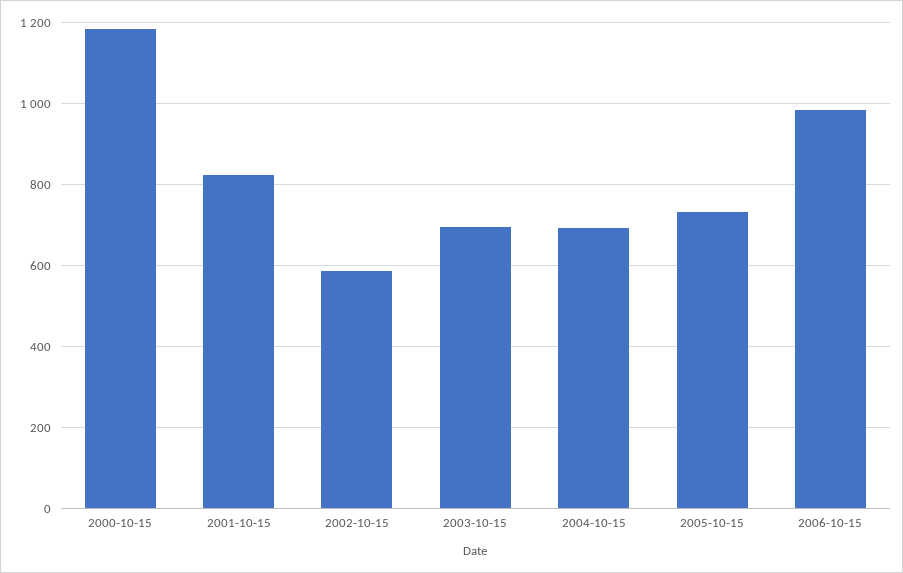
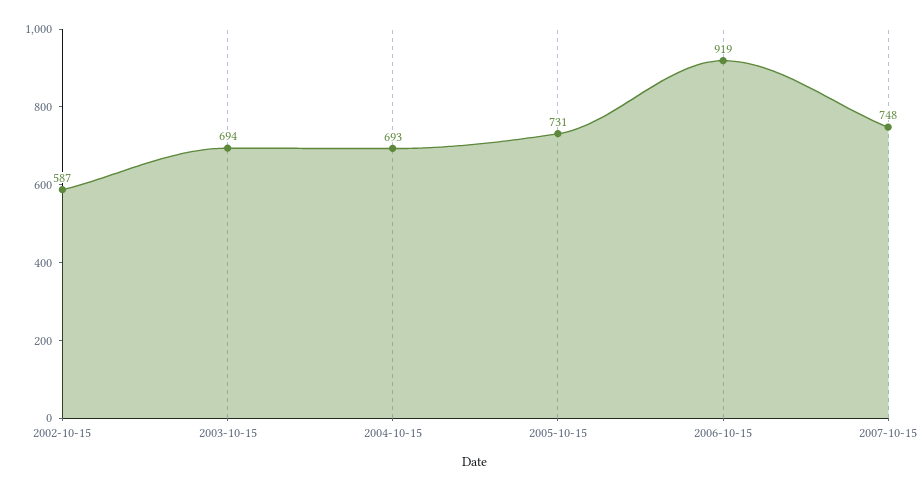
2000-10-15: 1180 -> none
2001-10-15: 820 -> none
2006-10-15: 980 -> 919
2007-10-15: none -> 748

